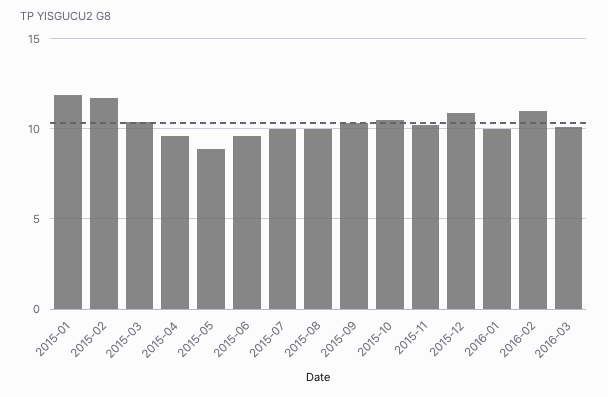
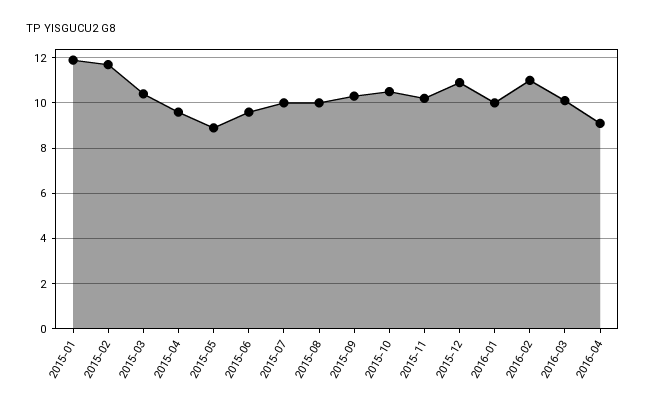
2016-04: none -> 9

